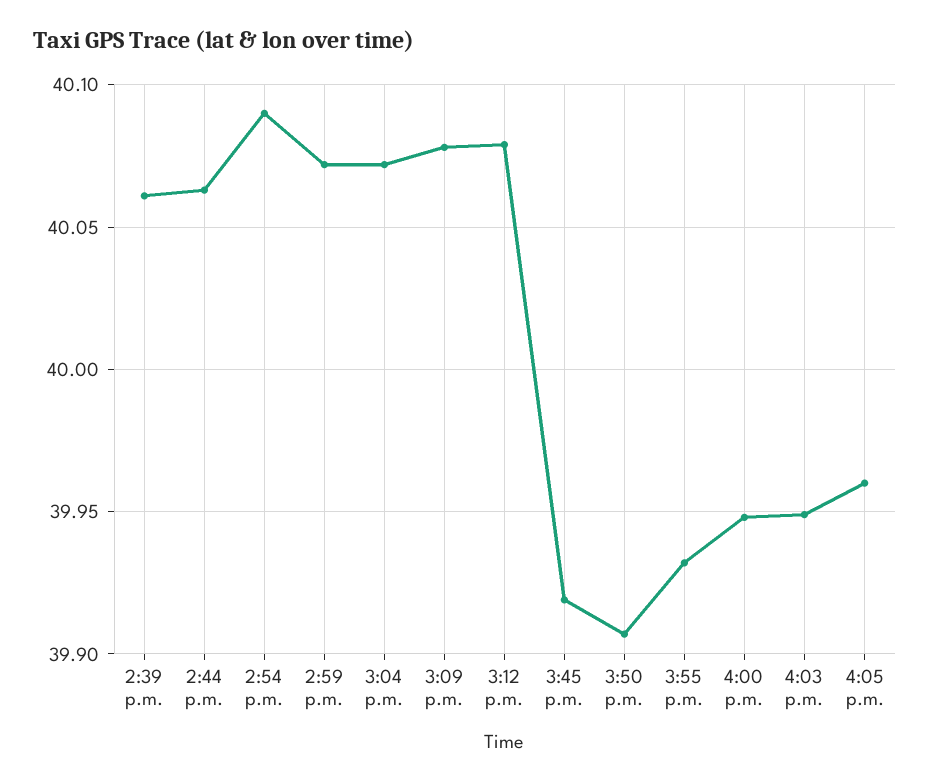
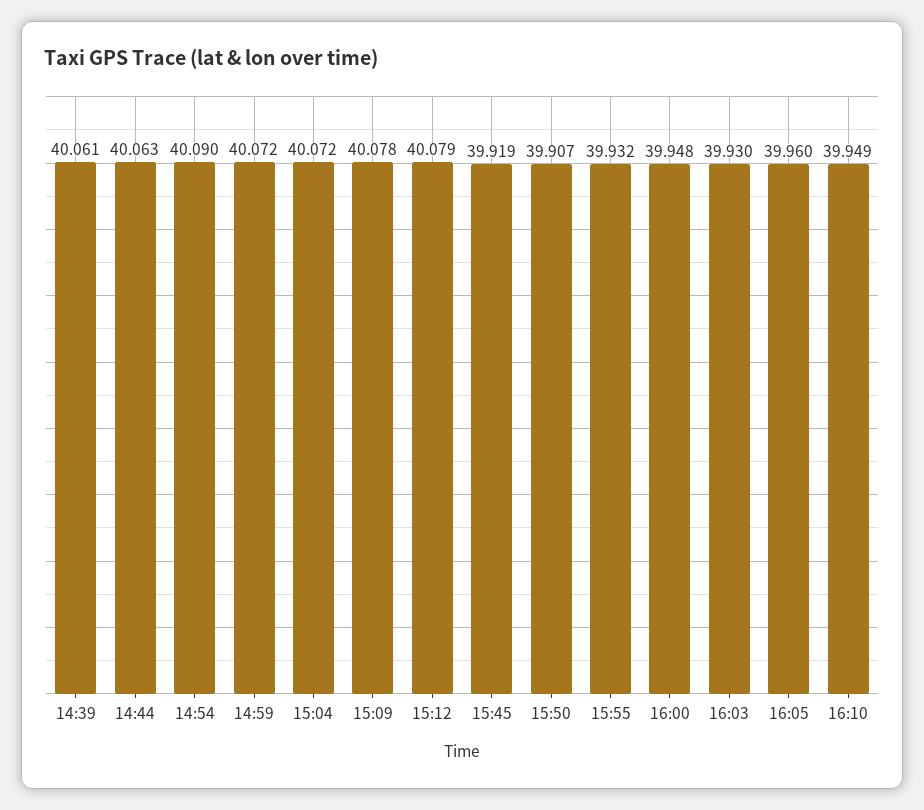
4:03 p.m.: 39.95 -> 39.93
16:10: none -> 39.949

